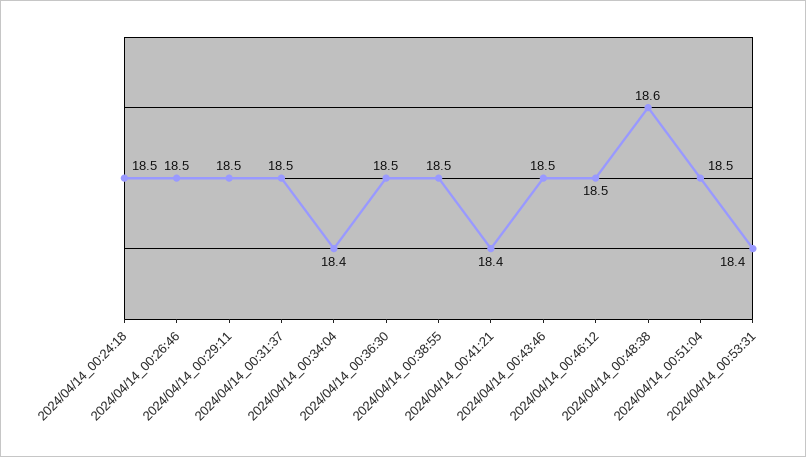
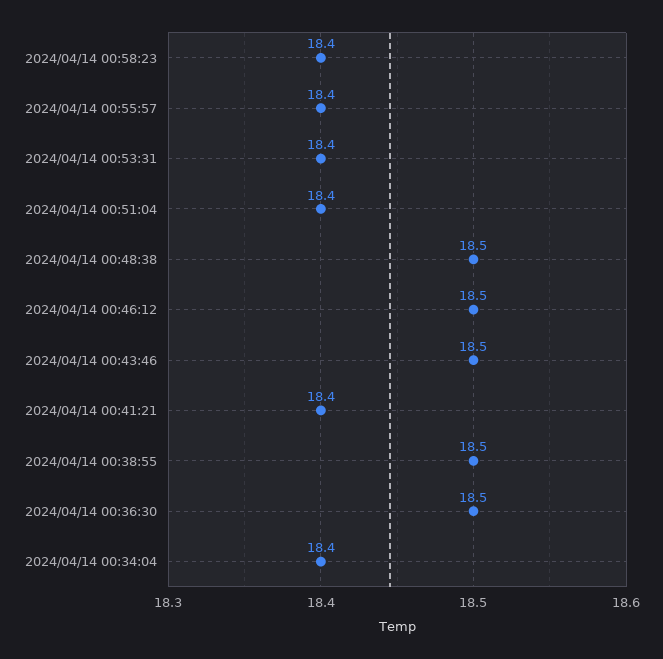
2024/04/14_00:24:18: 18.5 -> none
2024/04/14_00:26:46: 18.5 -> none
2024/04/14_00:29:11: 18.5 -> none
2024/04/14_00:31:37: 18.5 -> none
2024/04/14_00:48:38: 18.6 -> 18.5
2024/04/14_00:51:04: 18.5 -> 18.4
2024/04/14 00:58:23: none -> 18.4
2024/04/14 00:55:57: none -> 18.4

